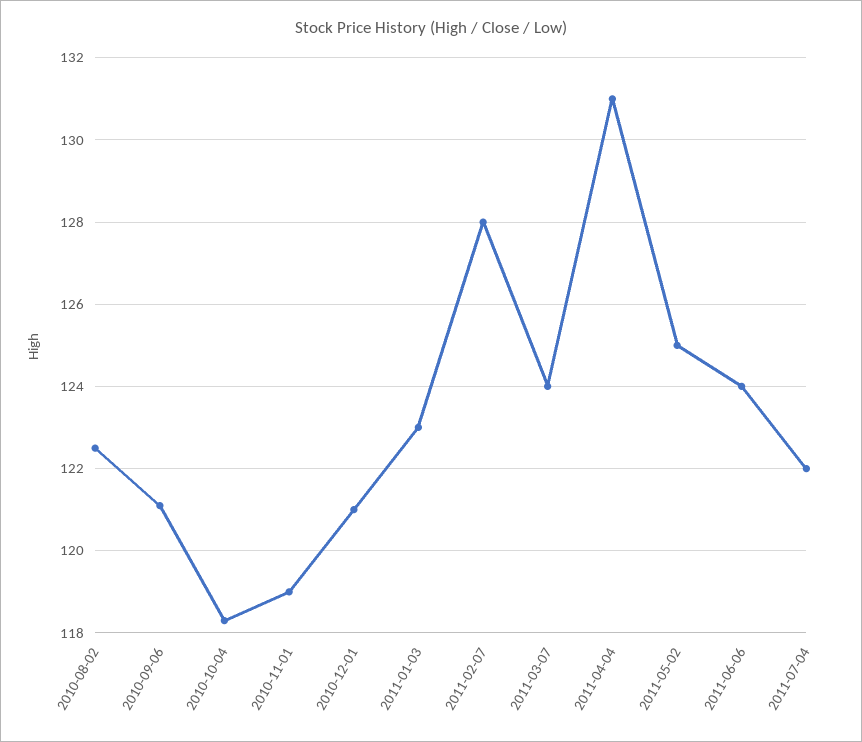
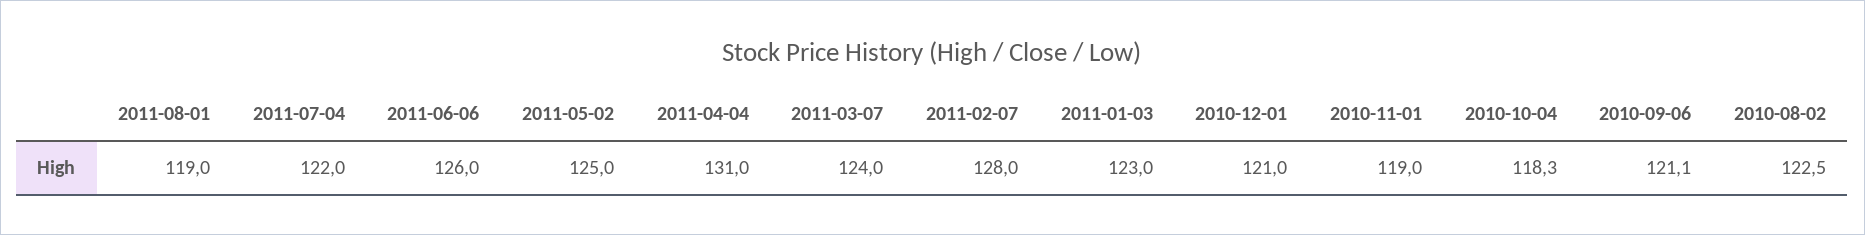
2011-06-06: 124 -> 126
2011-08-01: none -> 119

